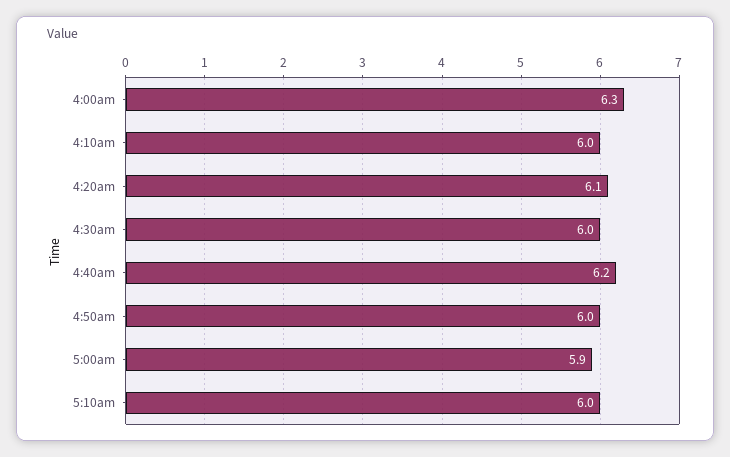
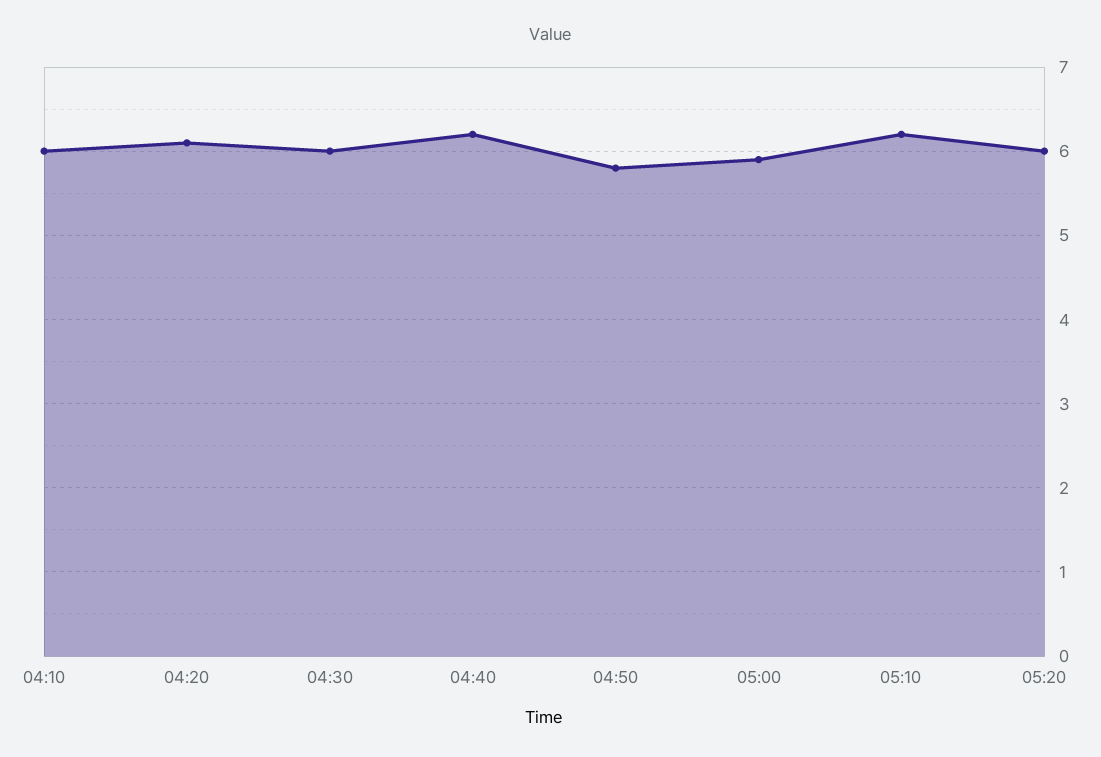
4:00am: 6.3 -> none
4:50am: 6 -> 5.8
5:10am: 6 -> 6.2
05:20: none -> 6

